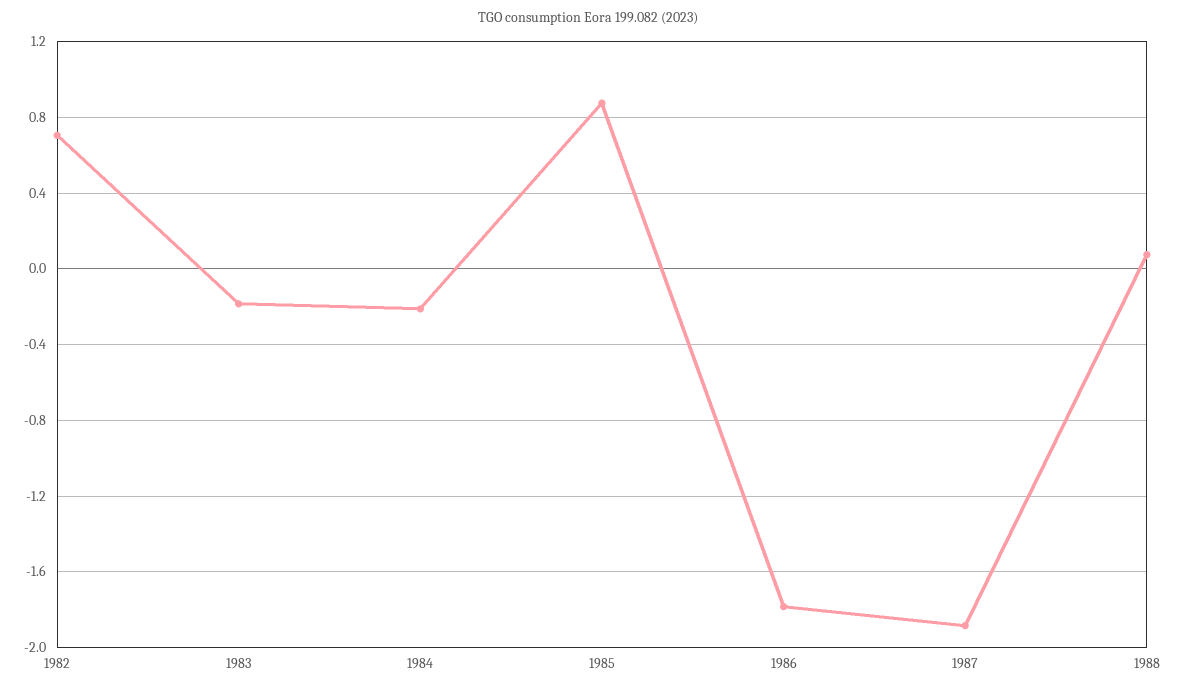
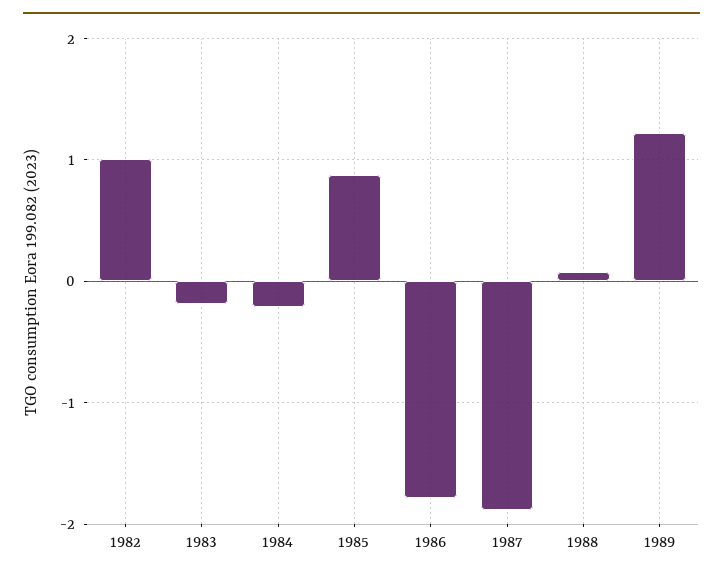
1982: 0.7 -> 1
1989: none -> 1.2

